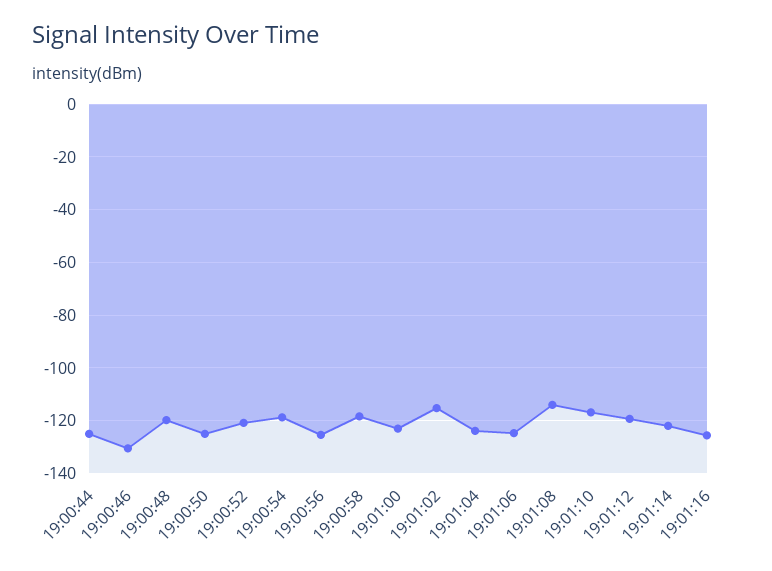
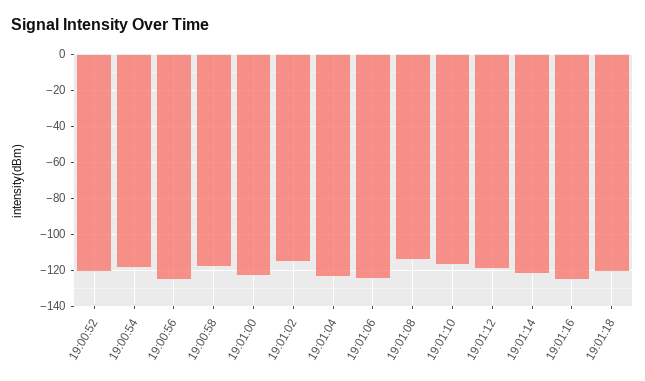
19:00:44: -125 -> none
19:00:46: -130 -> none
19:00:48: -120 -> none
19:00:50: -125 -> none
19:01:18: none -> -120

